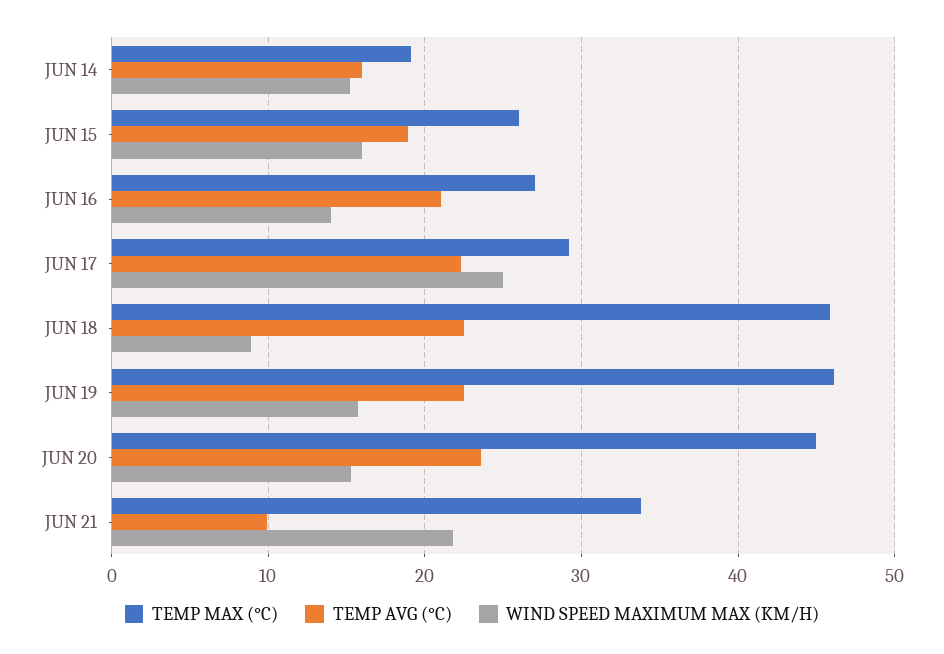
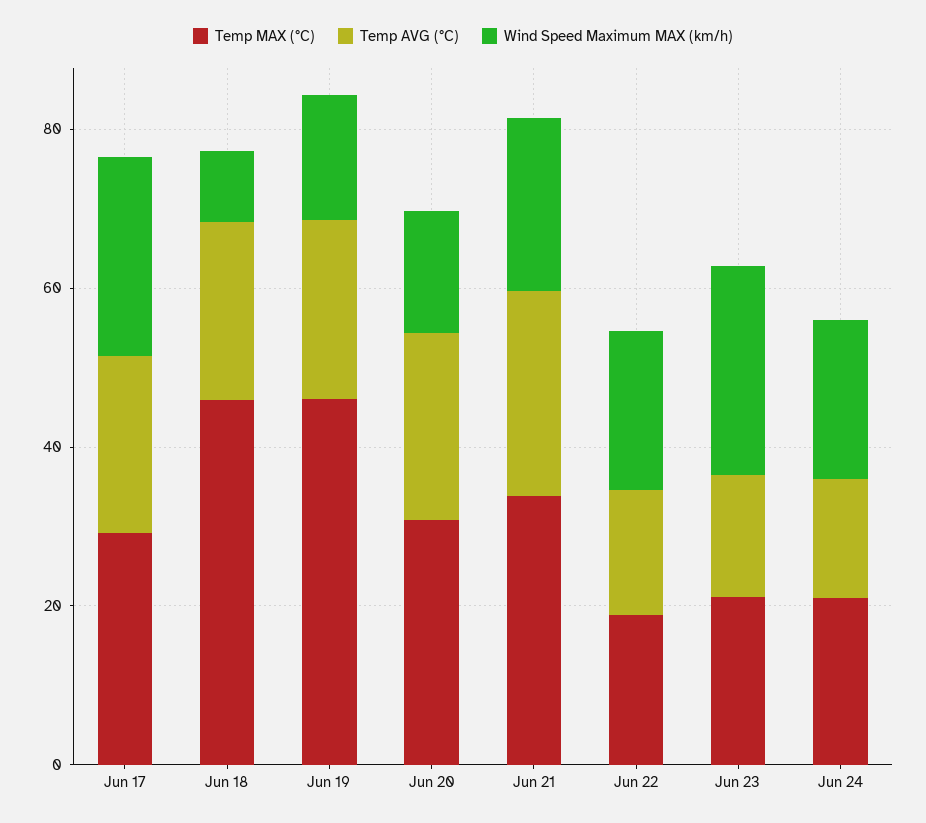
TEMP MAX (°C), JUN 14: 19 -> none
TEMP AVG (°C), JUN 14: 16 -> none
WIND SPEED MAXIMUM MAX (KM/H), JUN 14: 15 -> none
TEMP MAX (°C), JUN 15: 26 -> none
TEMP AVG (°C), JUN 15: 19 -> none
WIND SPEED MAXIMUM MAX (KM/H), JUN 15: 16 -> none
TEMP MAX (°C), JUN 16: 27 -> none
TEMP AVG (°C), JUN 16: 21 -> none
WIND SPEED MAXIMUM MAX (KM/H), JUN 16: 14 -> none
TEMP MAX (°C), JUN 20: 45 -> 30
TEMP AVG (°C), JUN 21: 10 -> 25
TEMP MAX (°C), Jun 22: none -> 20
TEMP AVG (°C), Jun 22: none -> 15
WIND SPEED MAXIMUM MAX (KM/H), Jun 22: none -> 20
TEMP MAX (°C), Jun 23: none -> 20
TEMP AVG (°C), Jun 23: none -> 15
WIND SPEED MAXIMUM MAX (KM/H), Jun 23: none -> 25
TEMP MAX (°C), Jun 24: none -> 20
TEMP AVG (°C), Jun 24: none -> 15
WIND SPEED MAXIMUM MAX (KM/H), Jun 24: none -> 20

